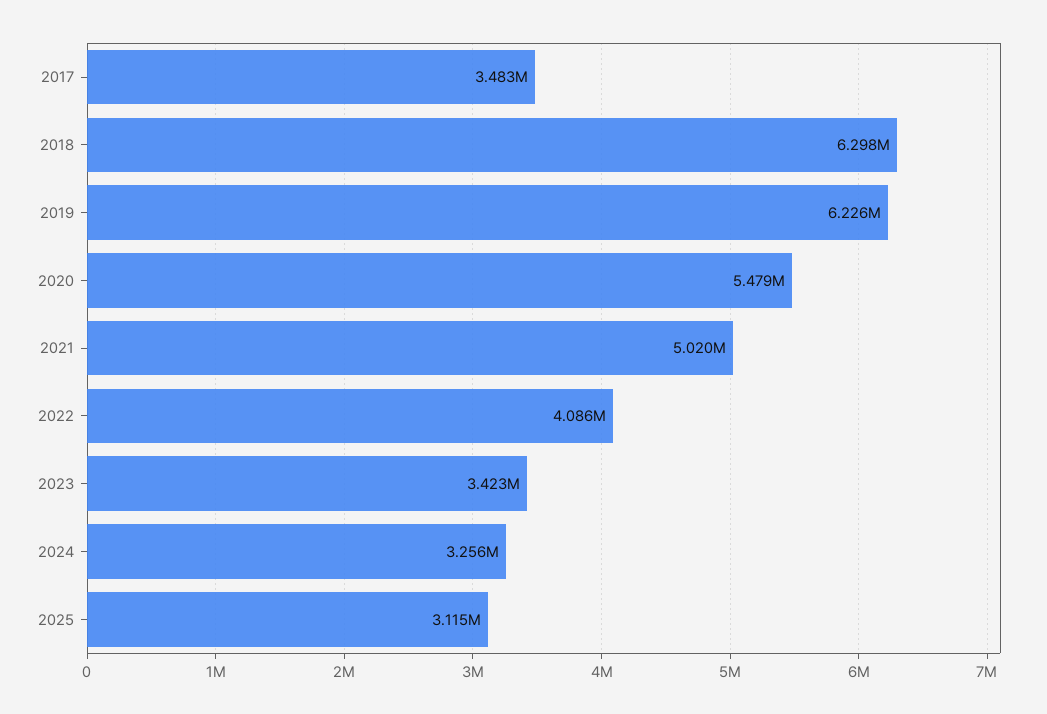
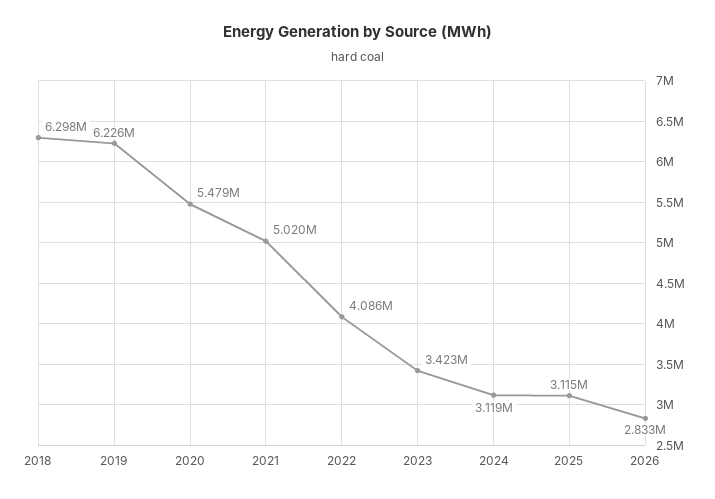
2017: 3483000 -> none
2024: 3256000 -> 3119000
2026: none -> 2833000

